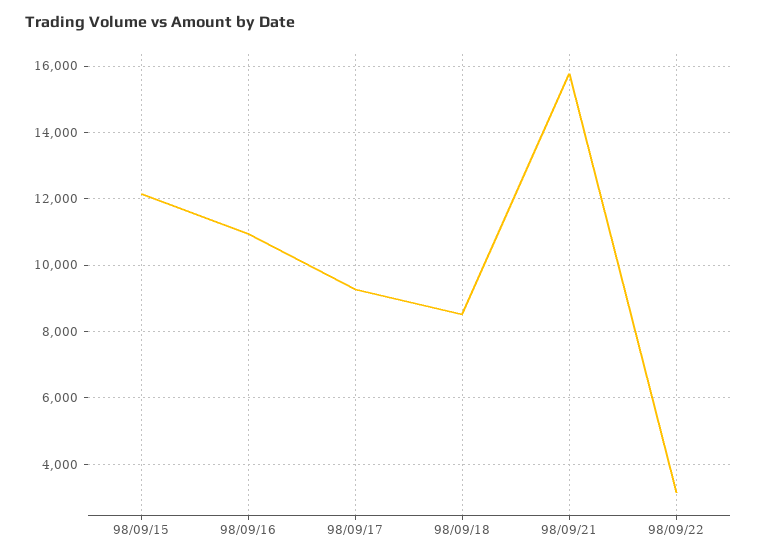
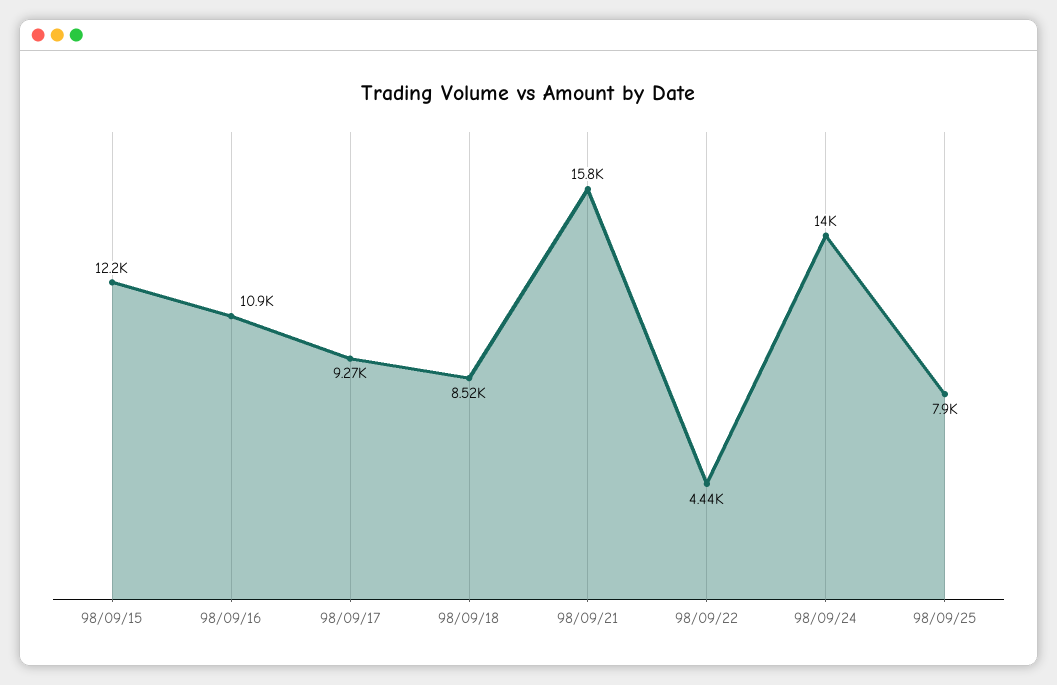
98/09/22: 3200 -> 4440
98/09/24: none -> 14000
98/09/25: none -> 7900

